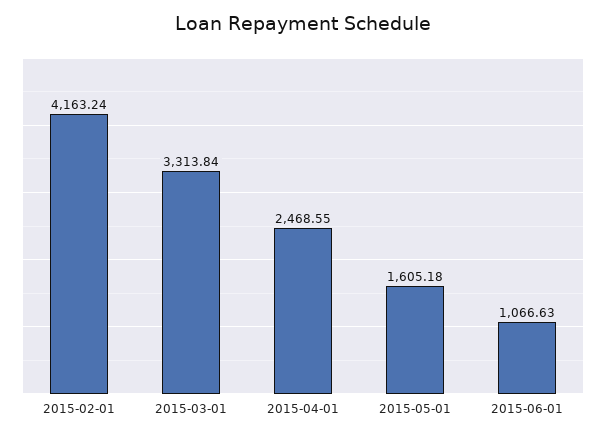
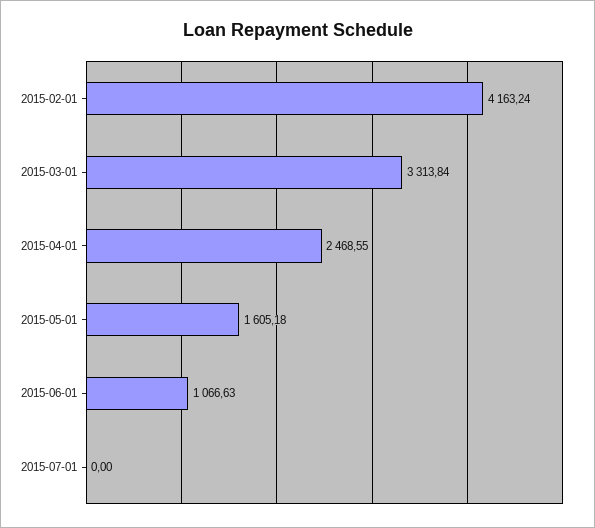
2015-07-01: none -> 0

